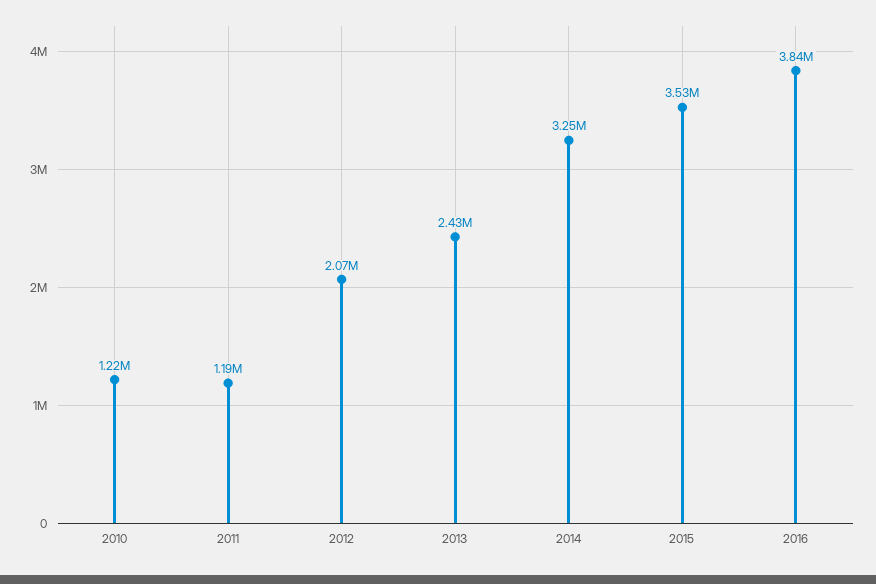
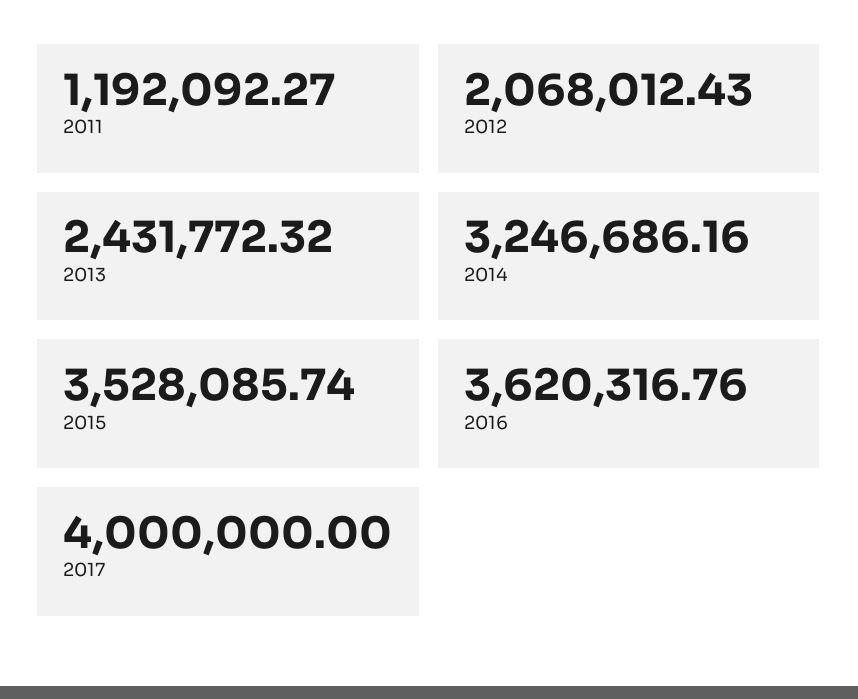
2010: 1220000 -> none
2016: 3840000 -> 3620316.76
2017: none -> 4000000

